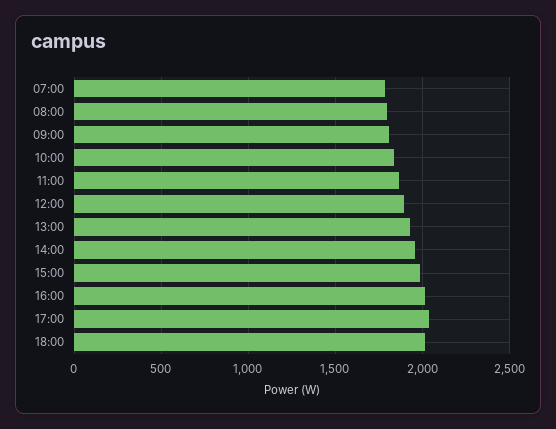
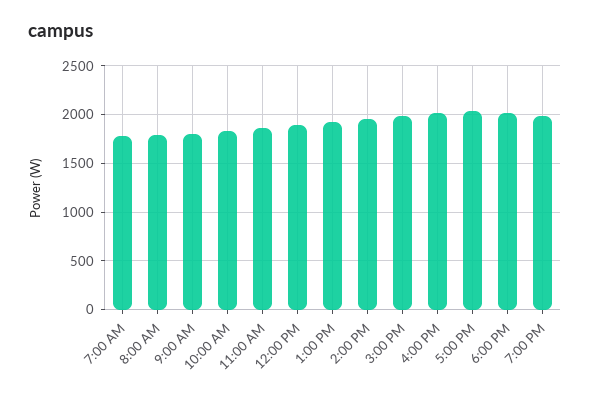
7:00 PM: none -> 2000

